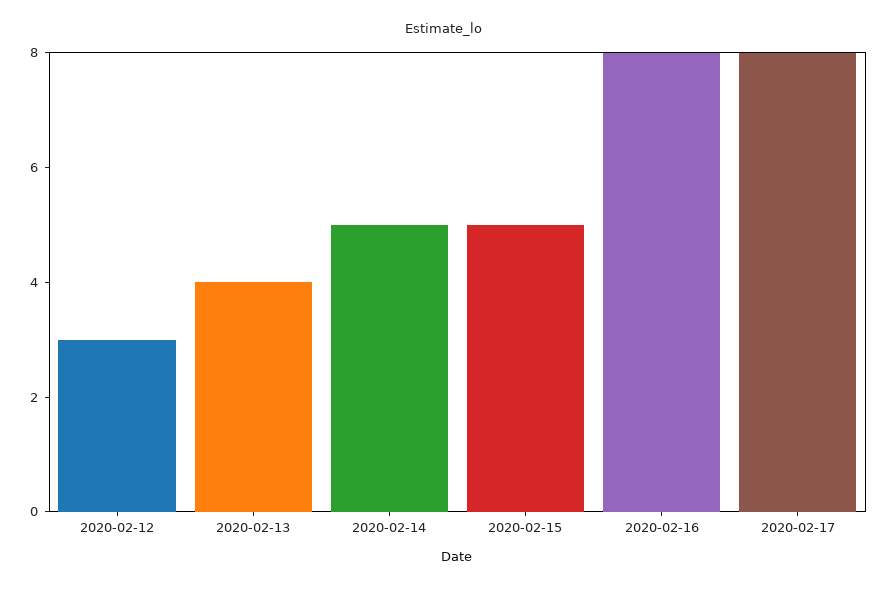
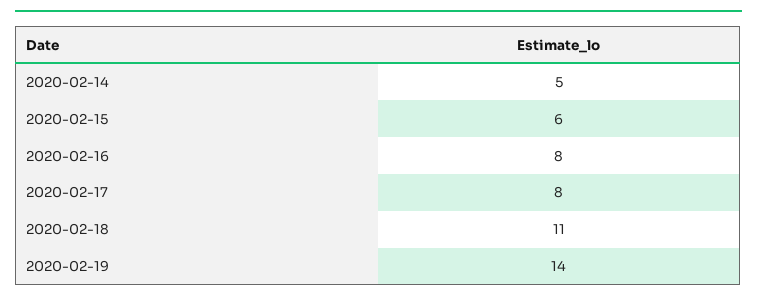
2020-02-12: 3 -> none
2020-02-13: 4 -> none
2020-02-15: 5 -> 6
2020-02-18: none -> 11
2020-02-19: none -> 14

